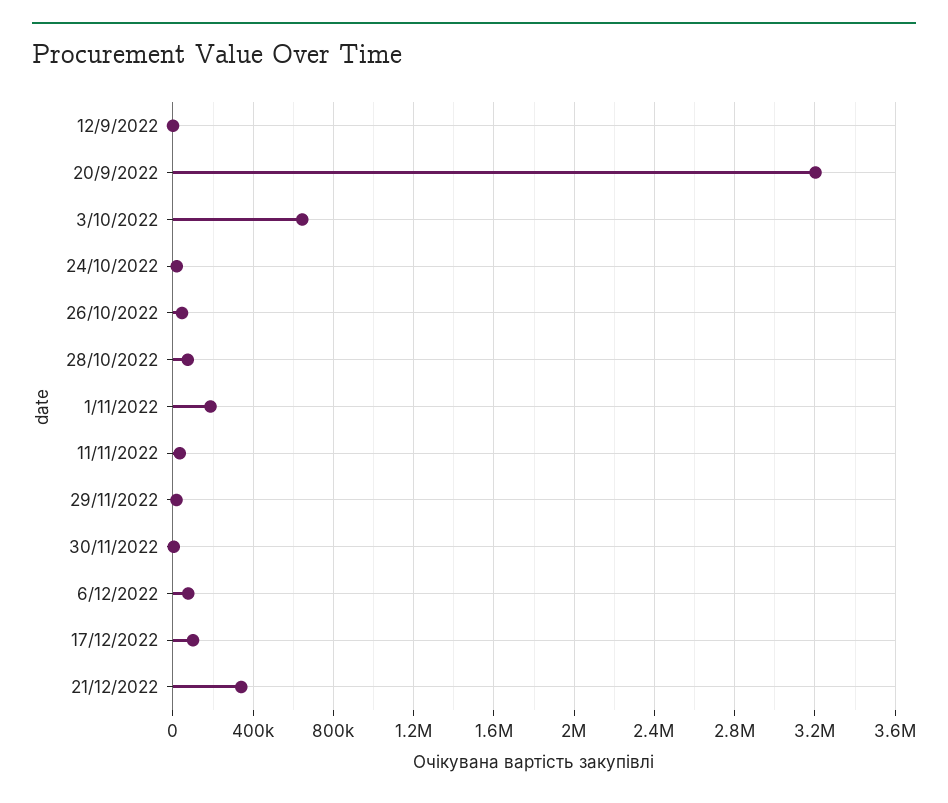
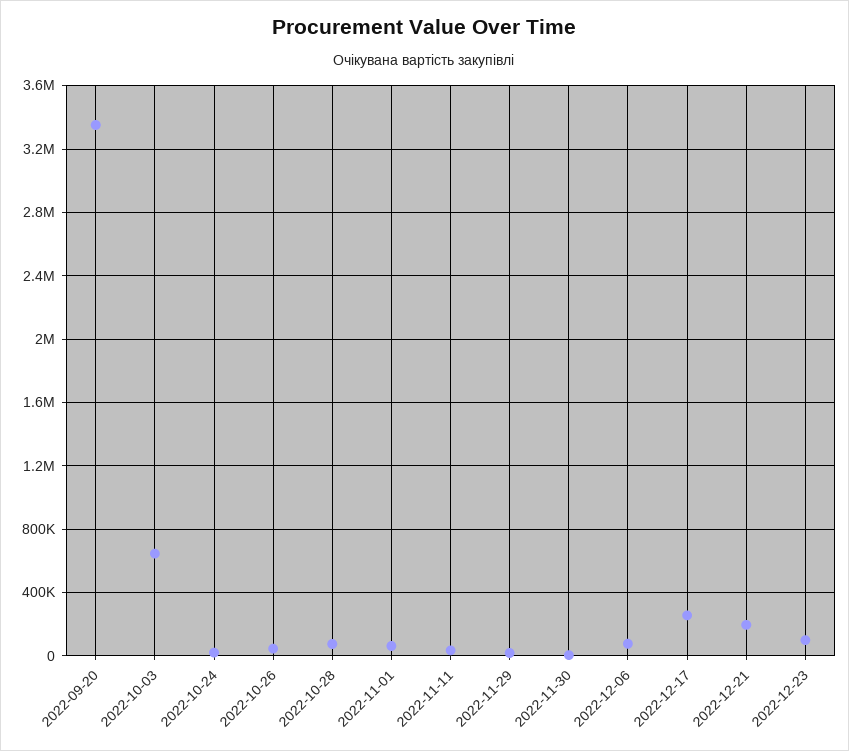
12/9/2022: 0 -> none
20/9/2022: 3200000 -> 3350000
1/11/2022: 200000 -> 50000
17/12/2022: 100000 -> 250000
21/12/2022: 350000 -> 200000
2022-12-23: none -> 100000

